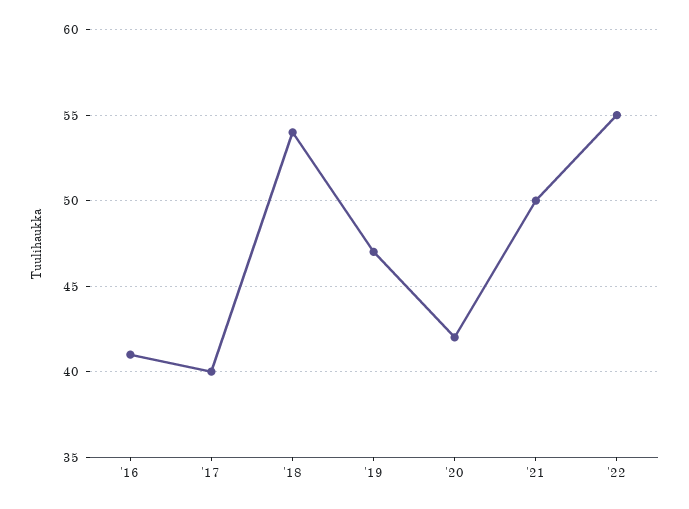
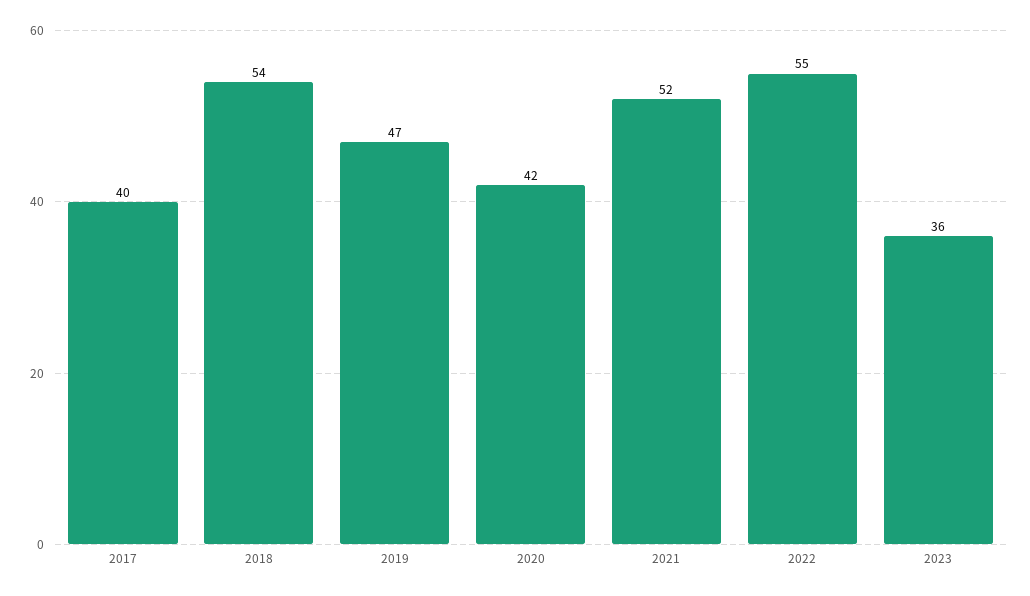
'16: 41 -> none
'21: 50 -> 52
2023: none -> 36

